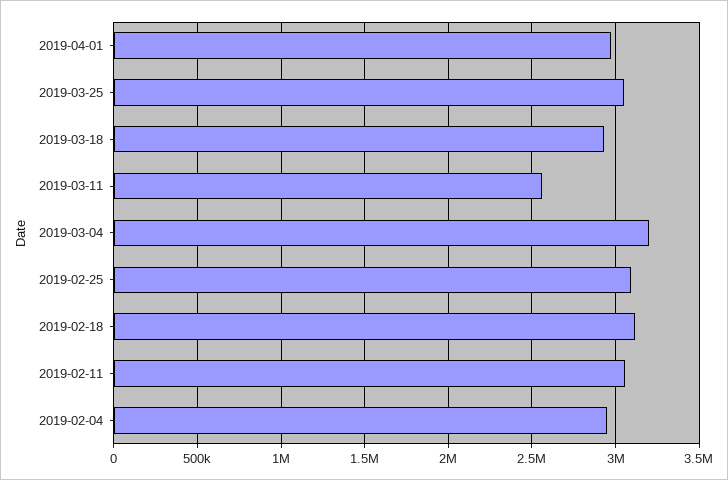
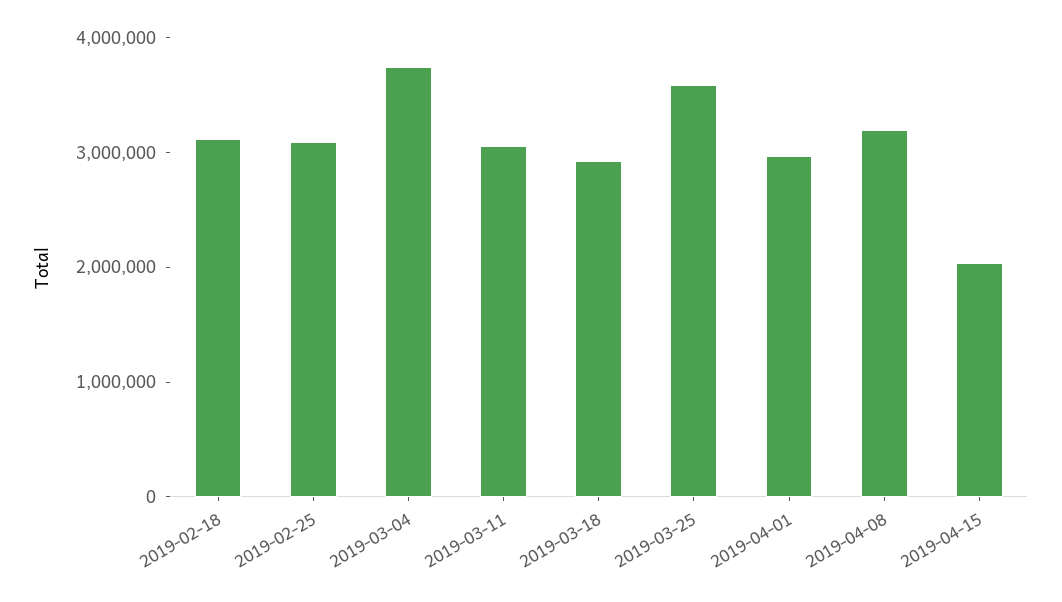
2019-03-25: 3050000 -> 3600000
2019-03-11: 2550000 -> 3000000
2019-03-04: 3200000 -> 3800000
2019-02-11: 3050000 -> none
2019-02-04: 2950000 -> none
2019-04-08: none -> 3200000
2019-04-15: none -> 2000000

